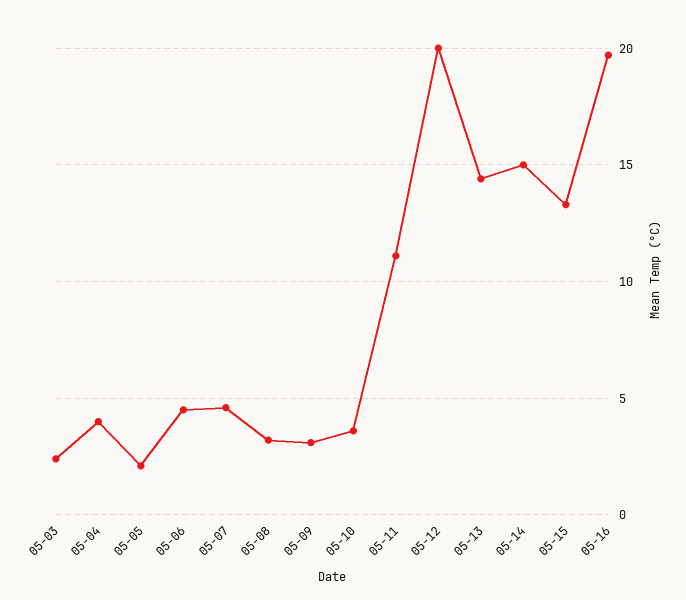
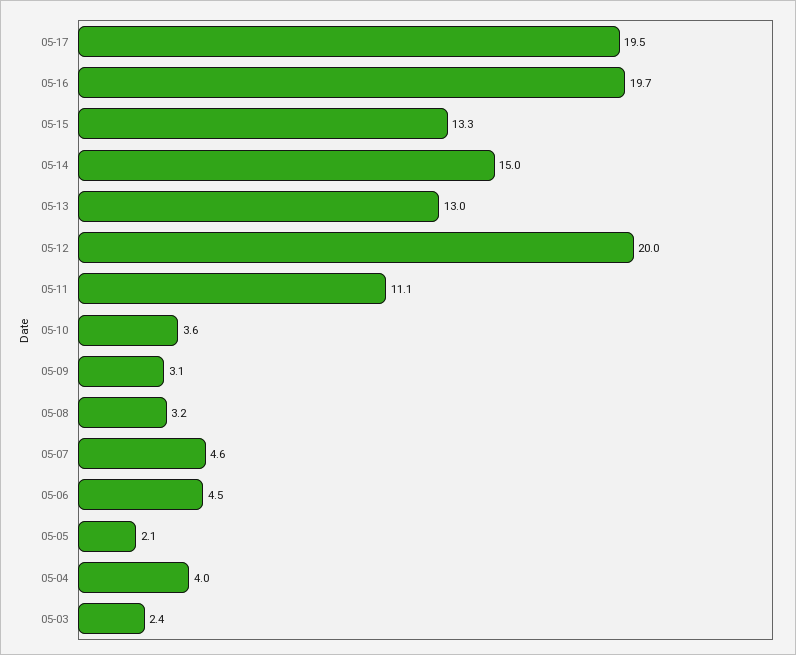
05-13: 14.5 -> 13
05-17: none -> 19.5

